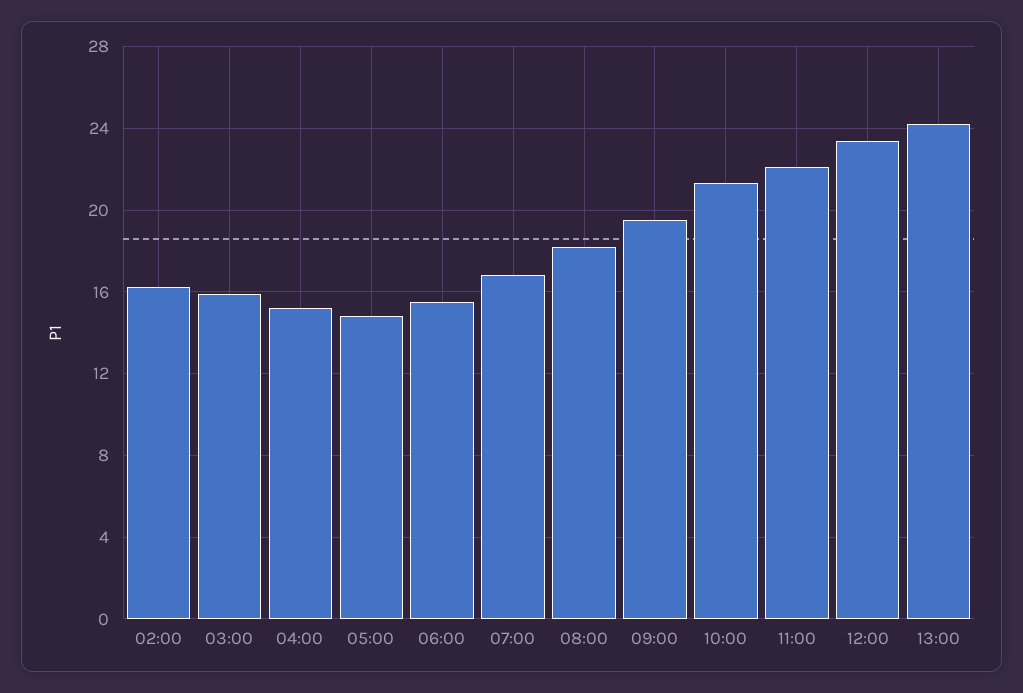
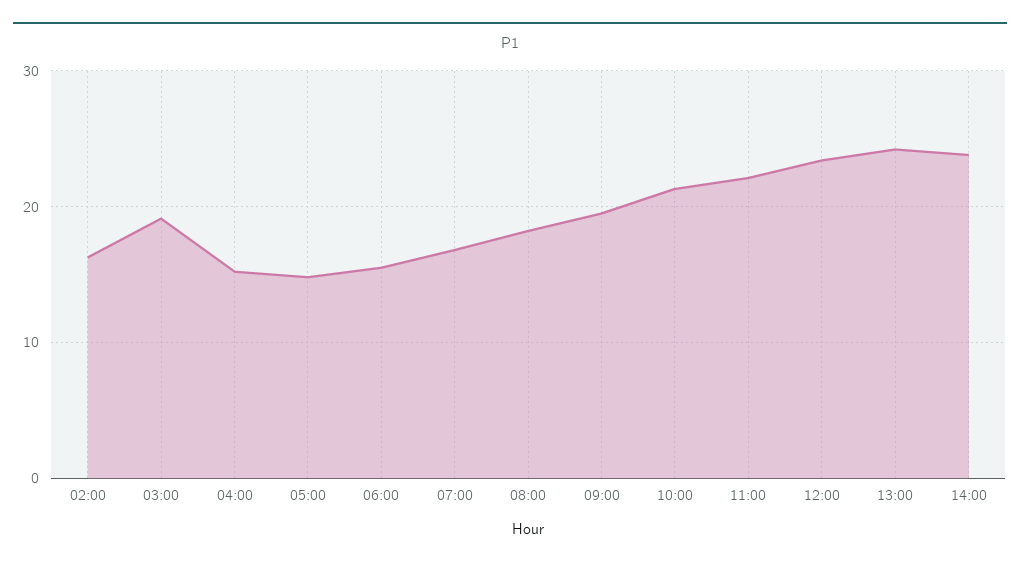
03:00: 16 -> 19
14:00: none -> 24

